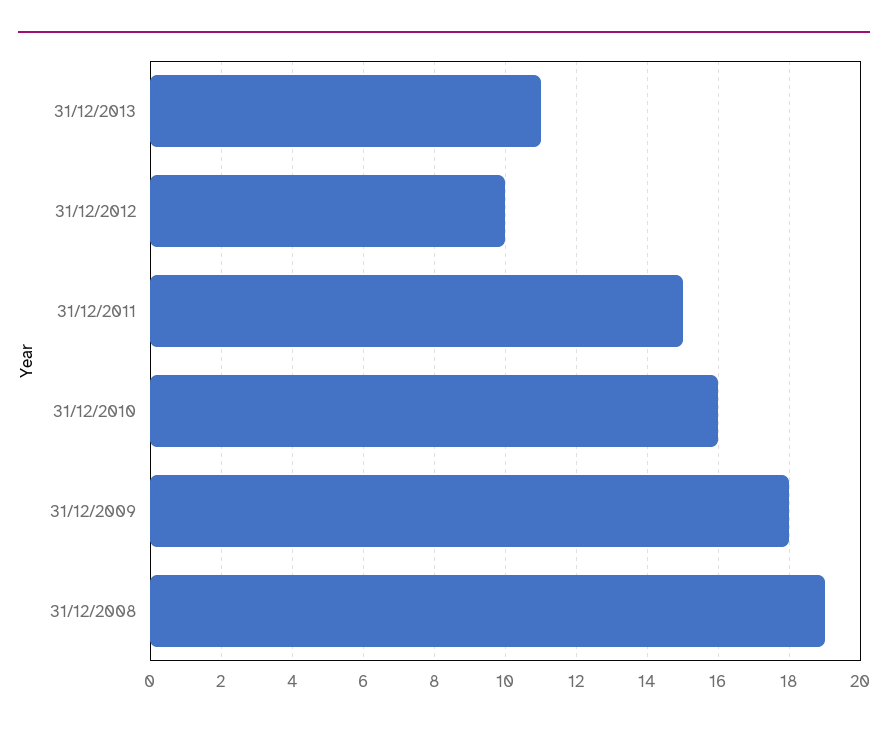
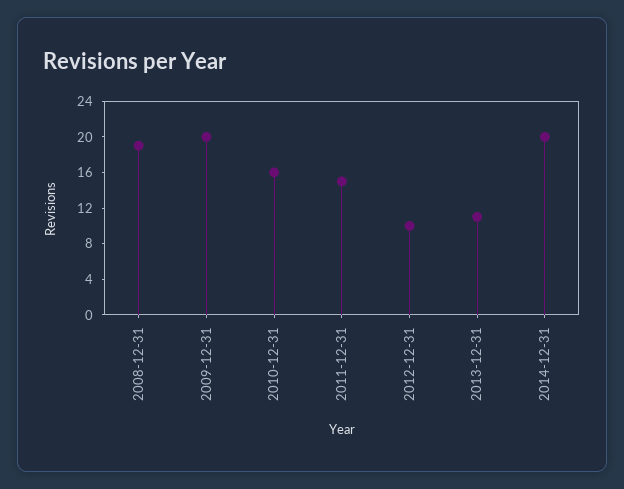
31/12/2009: 18 -> 20
2014-12-31: none -> 20

